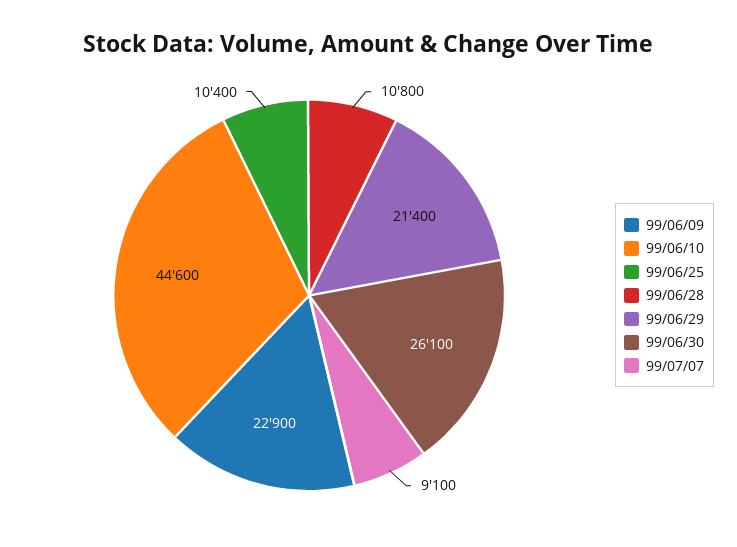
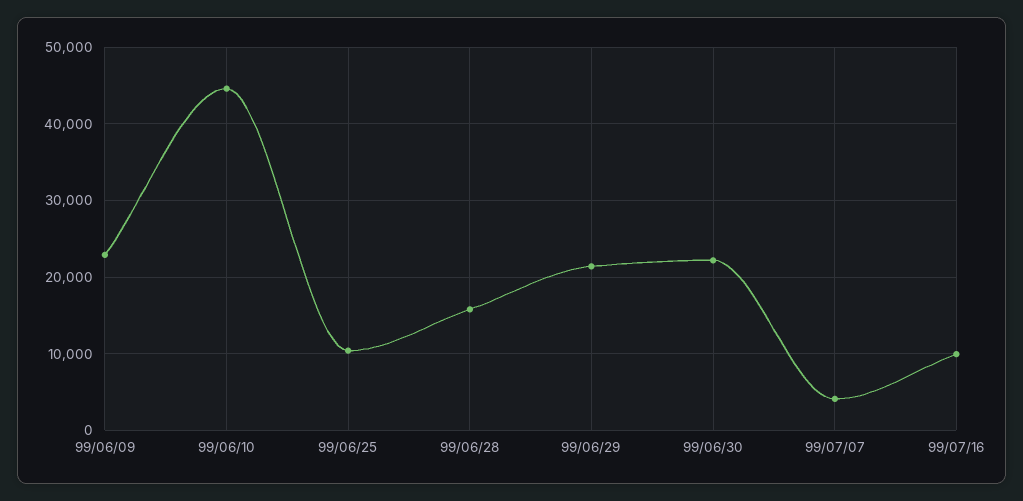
99/06/28: 10800 -> 16000
99/06/30: 26100 -> 22000
99/07/07: 9100 -> 4000
99/07/16: none -> 10000

